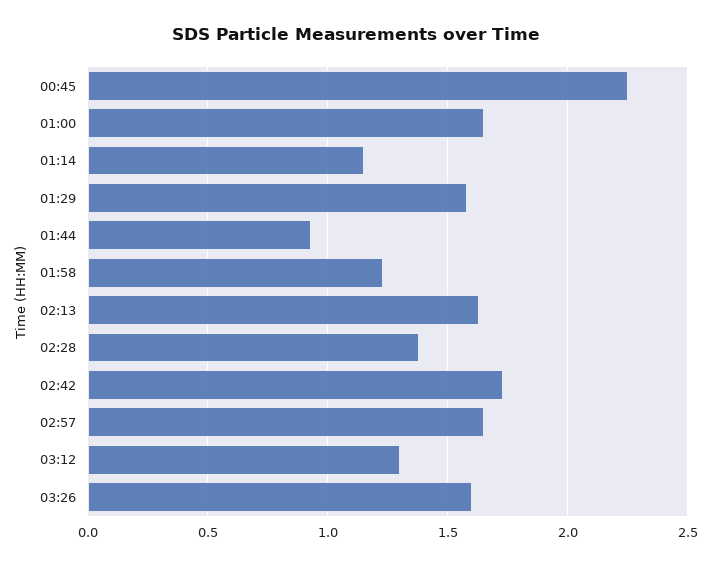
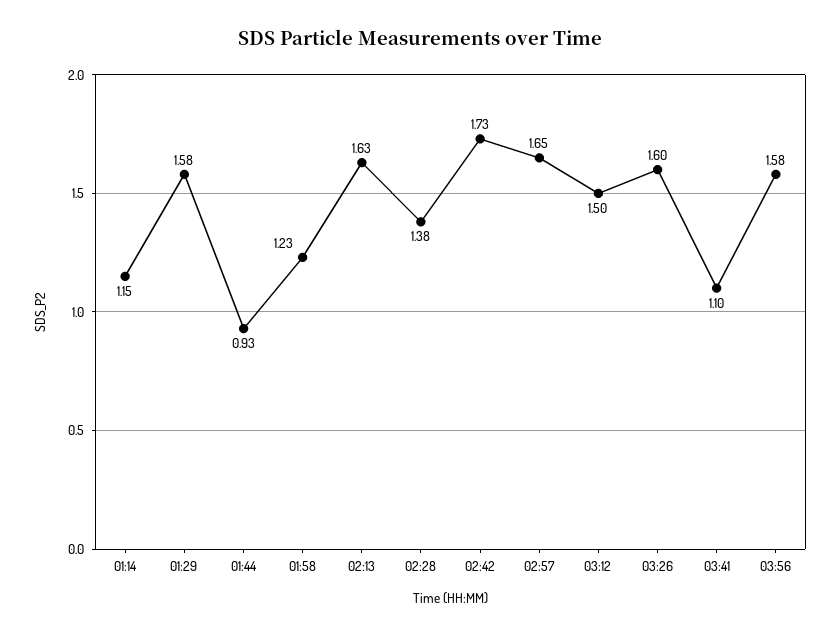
00:45: 2.25 -> none
01:00: 1.65 -> none
03:12: 1.3 -> 1.5
03:41: none -> 1.1
03:56: none -> 1.58

